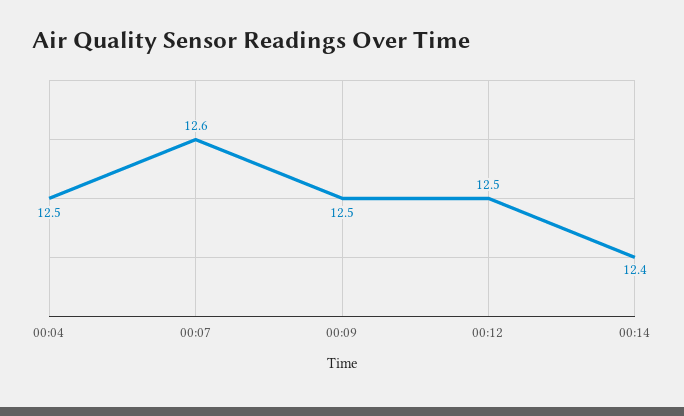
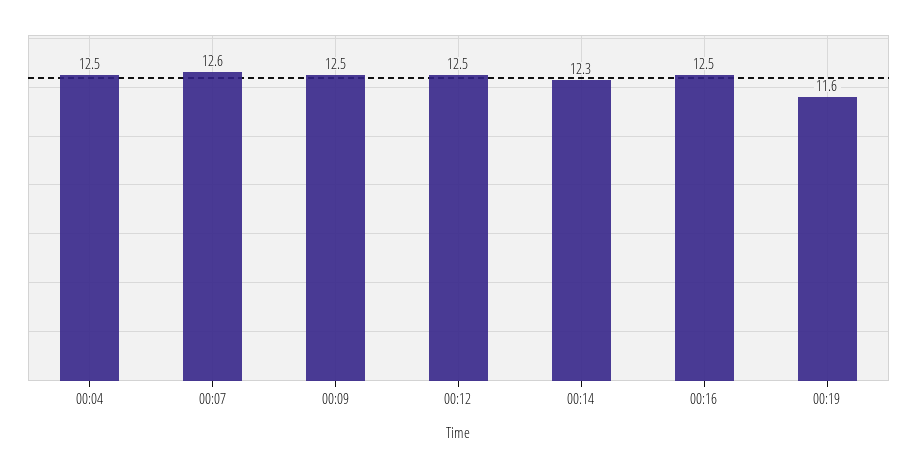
00:14: 12.4 -> 12.3
00:16: none -> 12.5
00:19: none -> 11.6

